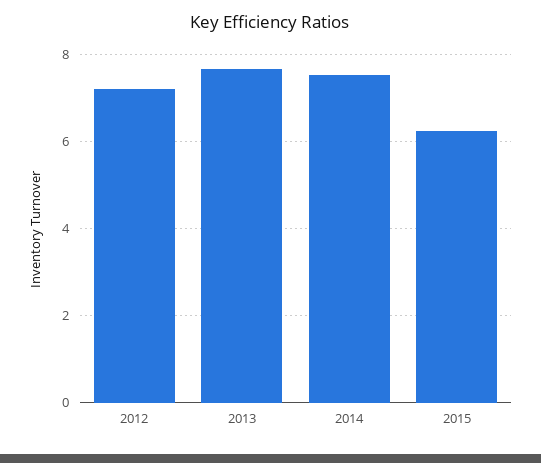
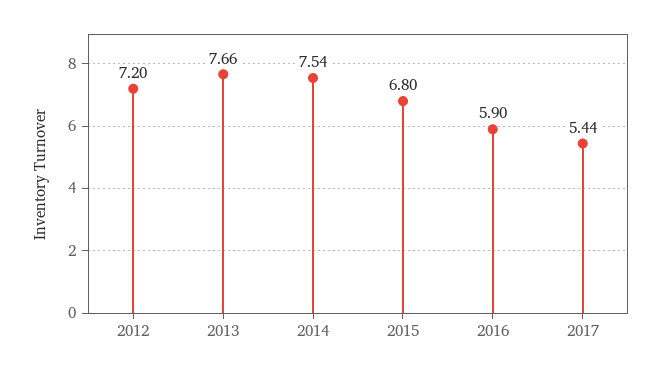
2015: 6.2 -> 6.8
2016: none -> 5.9
2017: none -> 5.44

